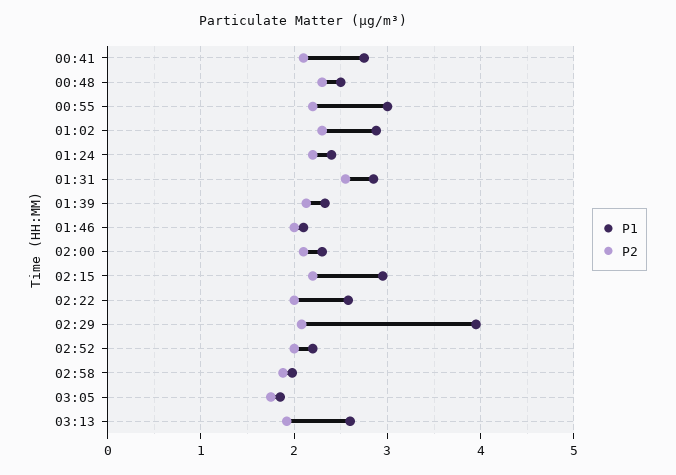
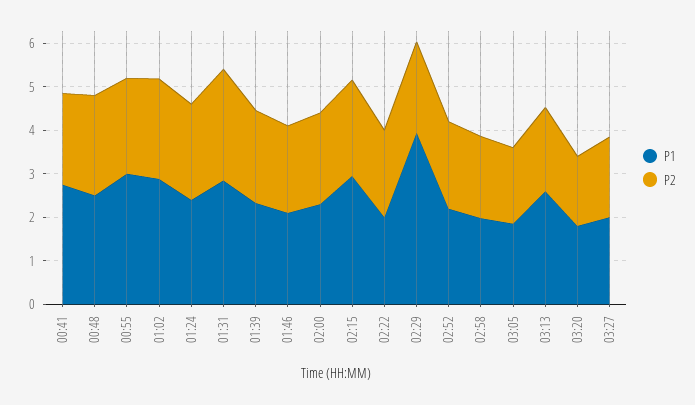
P1, 02:22: 2.6 -> 2
P1, 03:20: none -> 1.8
P2, 03:20: none -> 1.6
P1, 03:27: none -> 2
P2, 03:27: none -> 1.8

